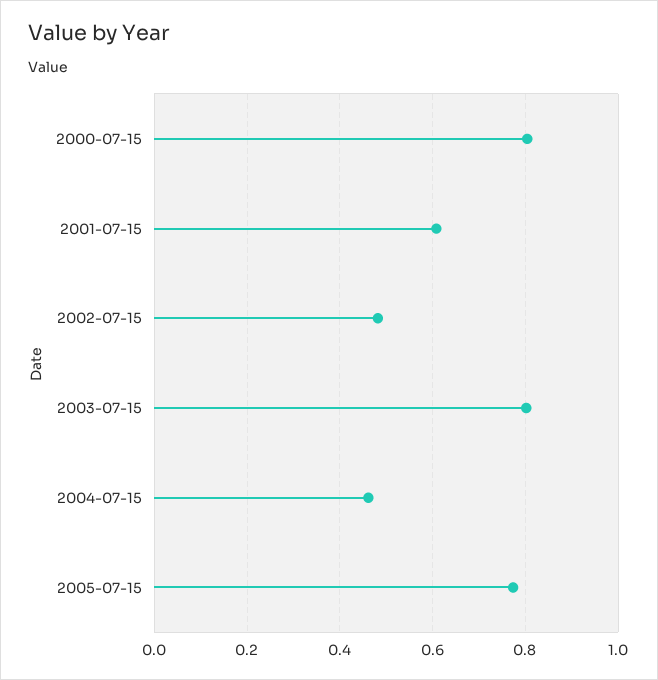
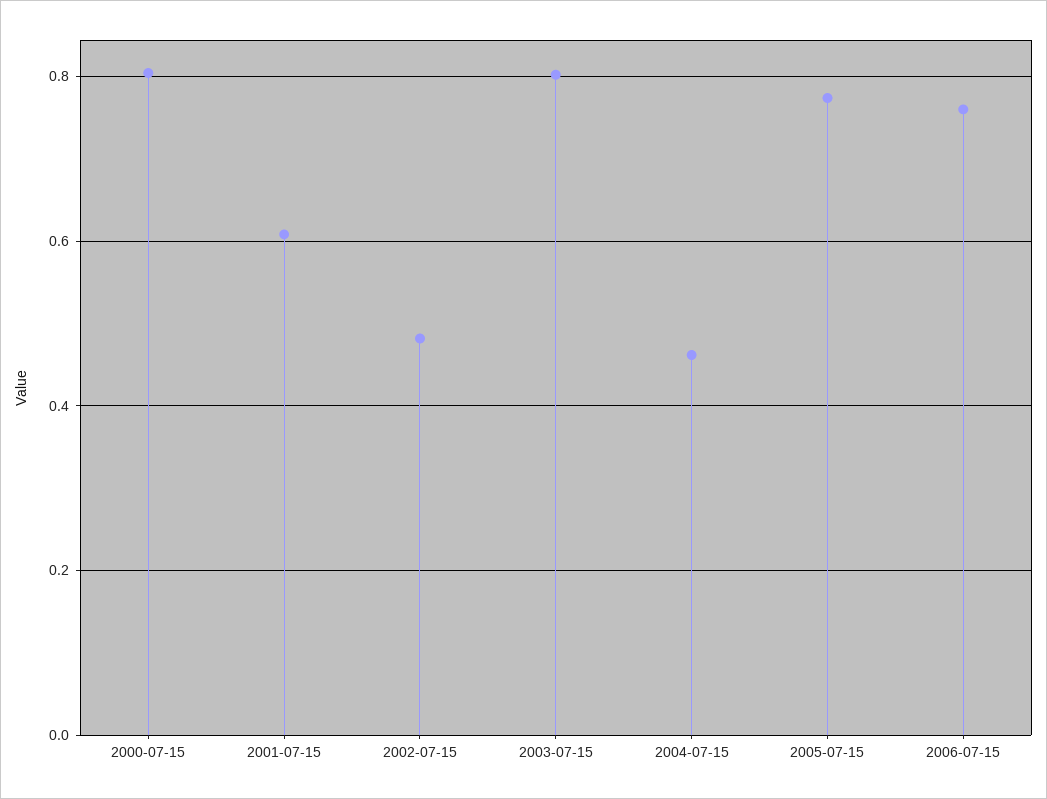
2006-07-15: none -> 0.76

